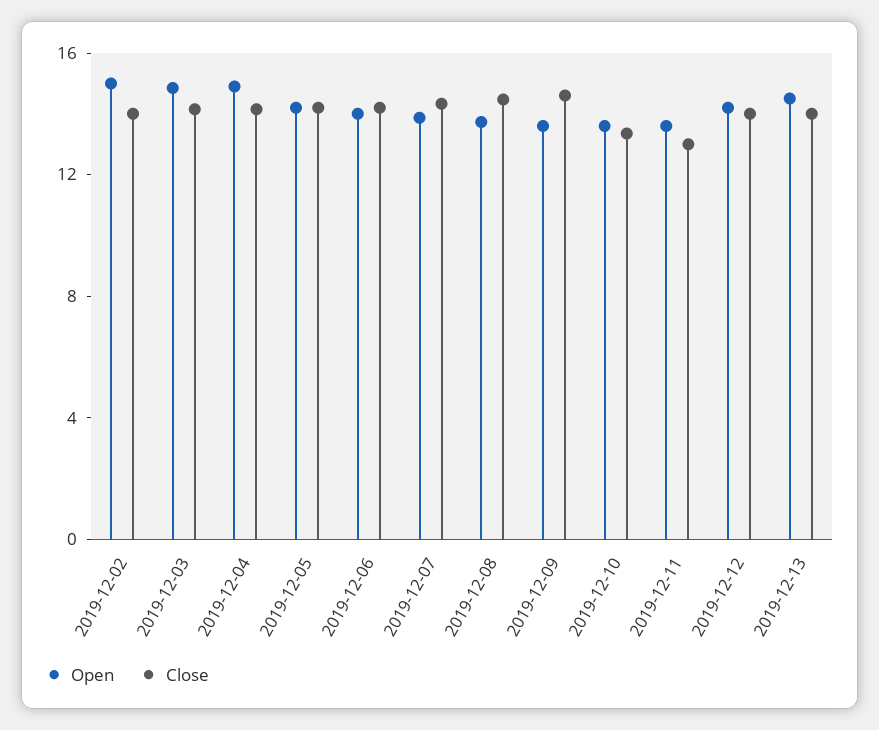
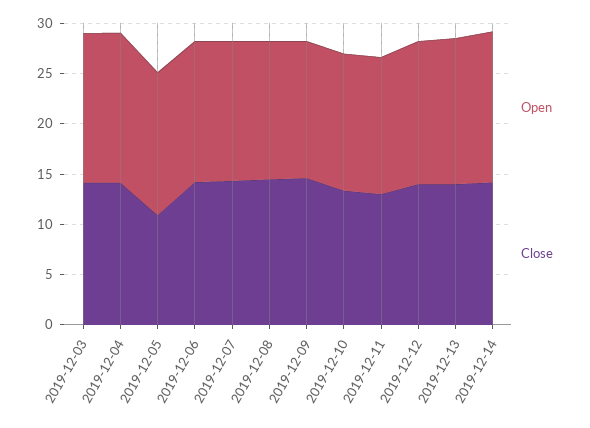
Open, 2019-12-02: 15 -> none
Close, 2019-12-02: 14 -> none
Close, 2019-12-05: 14 -> 11
Open, 2019-12-14: none -> 15
Close, 2019-12-14: none -> 14

